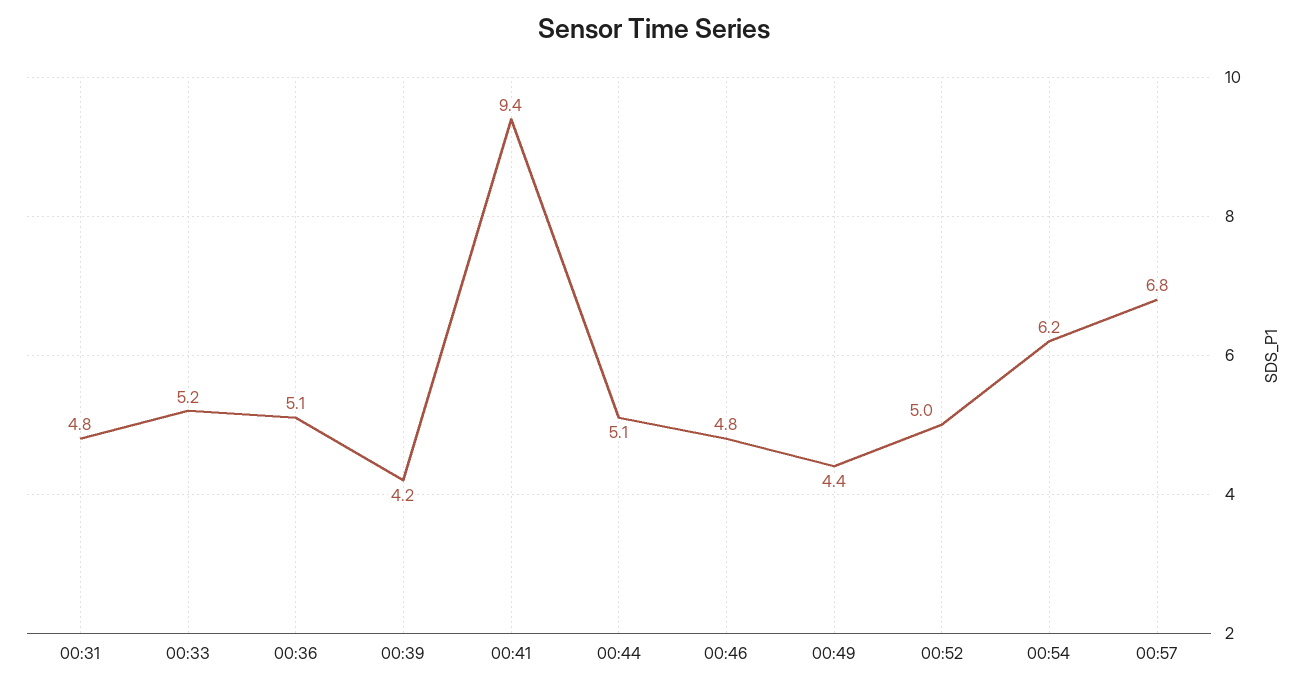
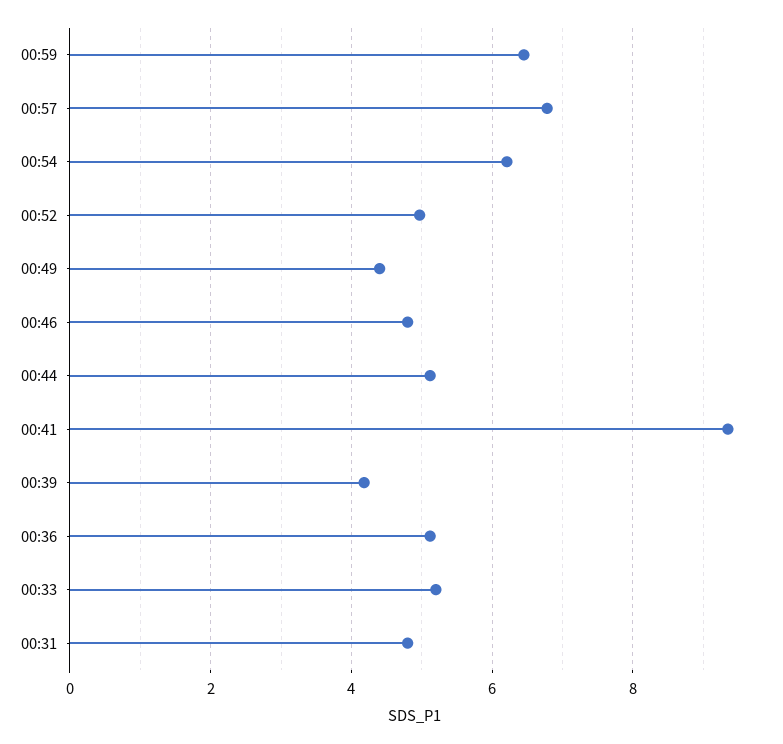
00:59: none -> 6.4

